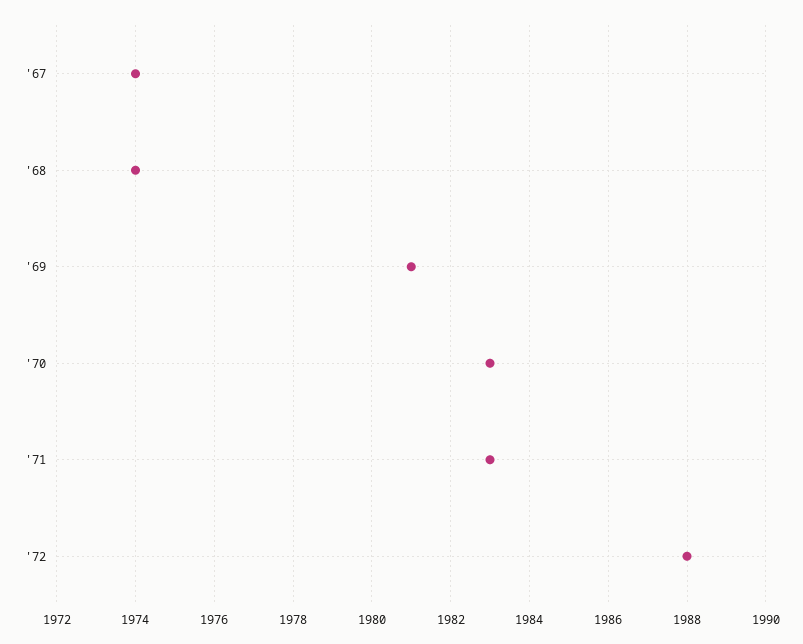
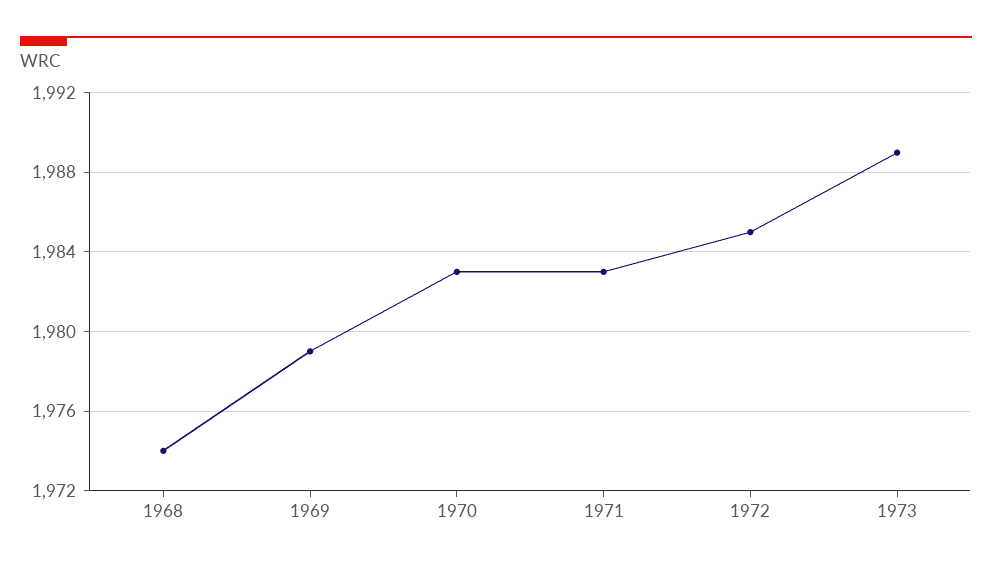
'67: 1974 -> none
'69: 1981 -> 1979
'72: 1988 -> 1985
1973: none -> 1989

